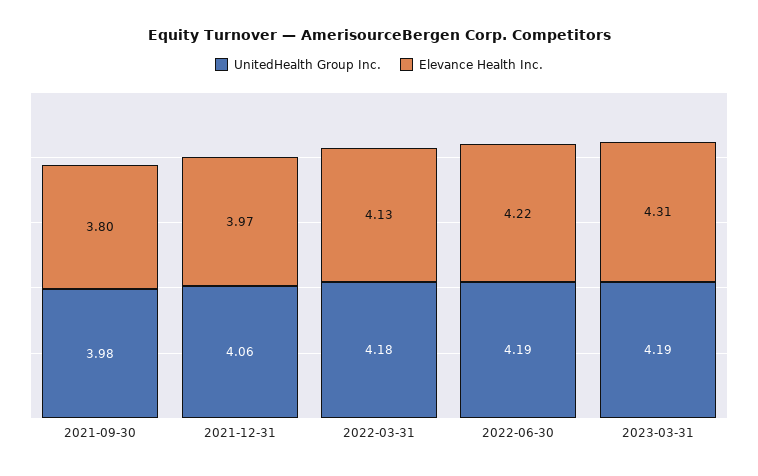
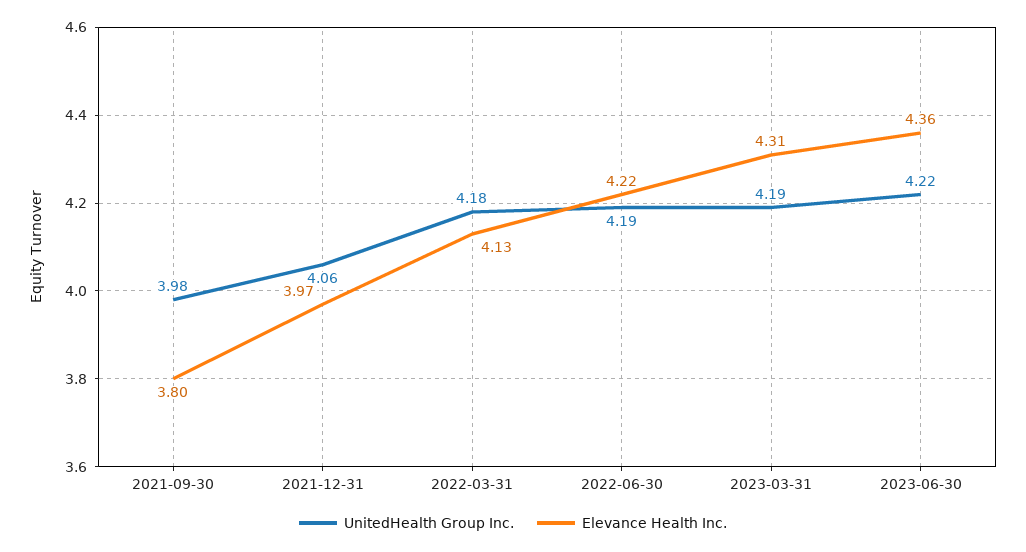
UnitedHealth Group Inc., 2023-06-30: none -> 4.22
Elevance Health Inc., 2023-06-30: none -> 4.36

